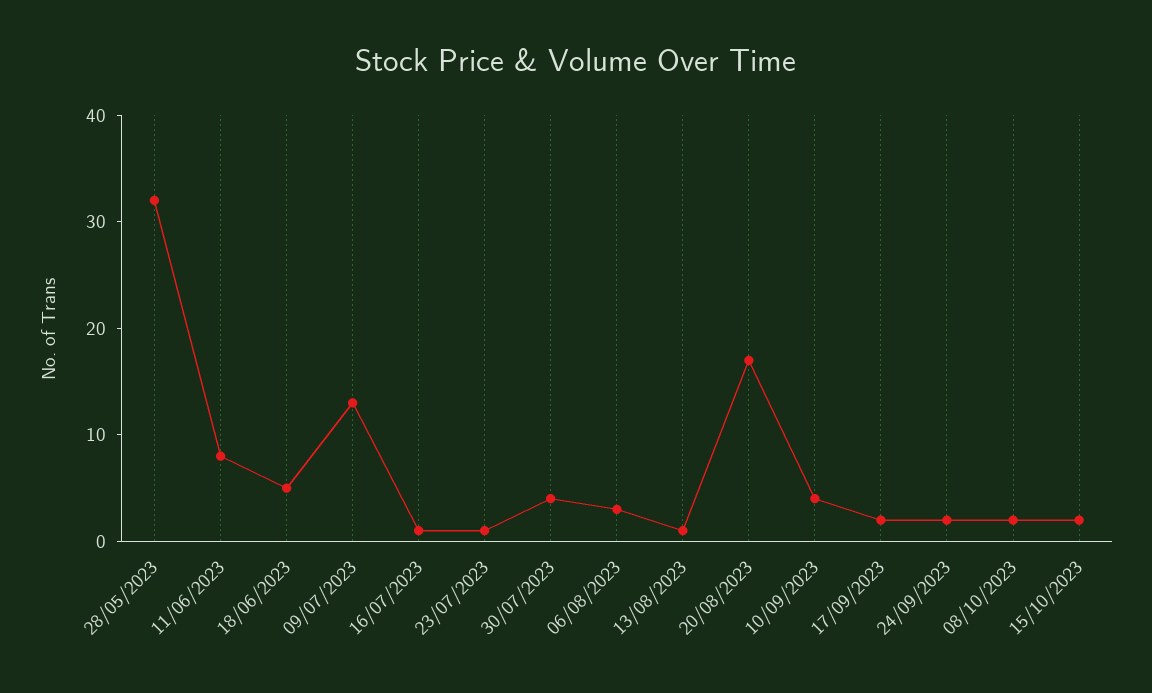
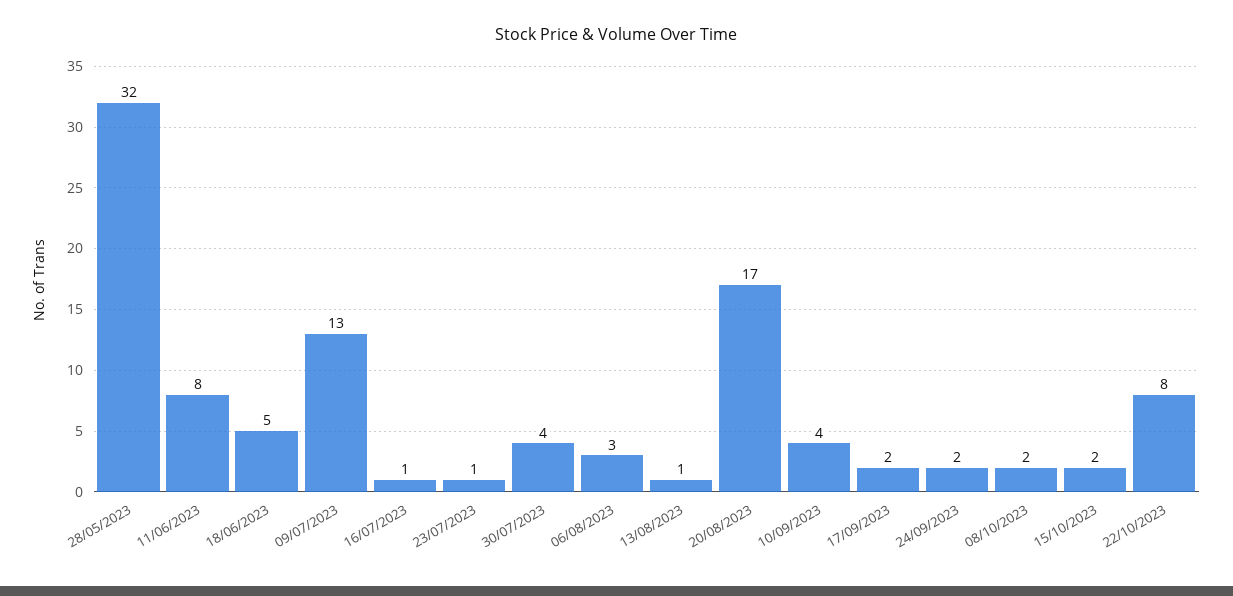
22/10/2023: none -> 8

